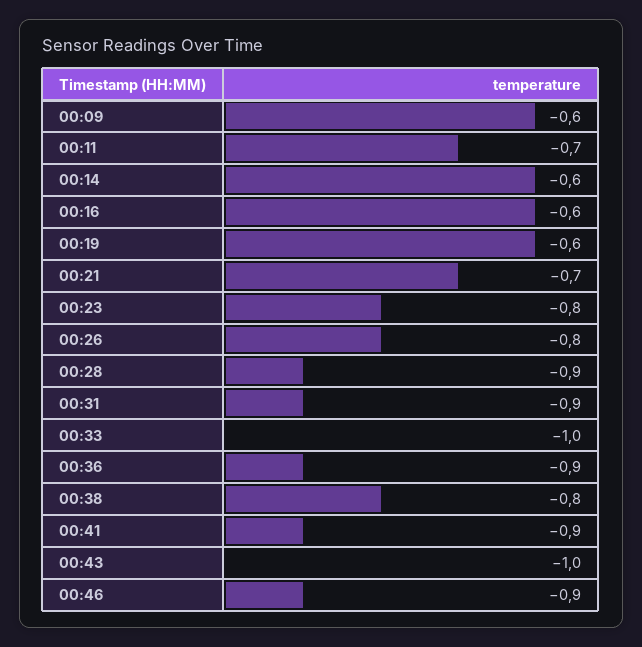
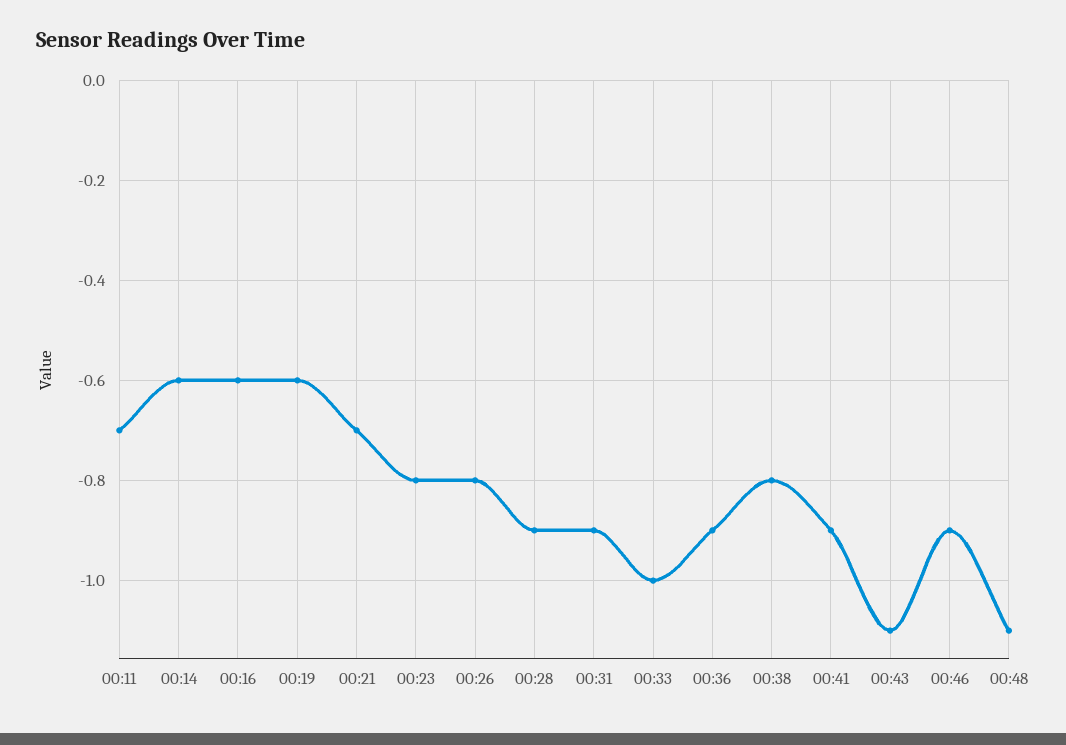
00:09: -0.6 -> none
00:43: -1 -> -1.1
00:48: none -> -1.1

